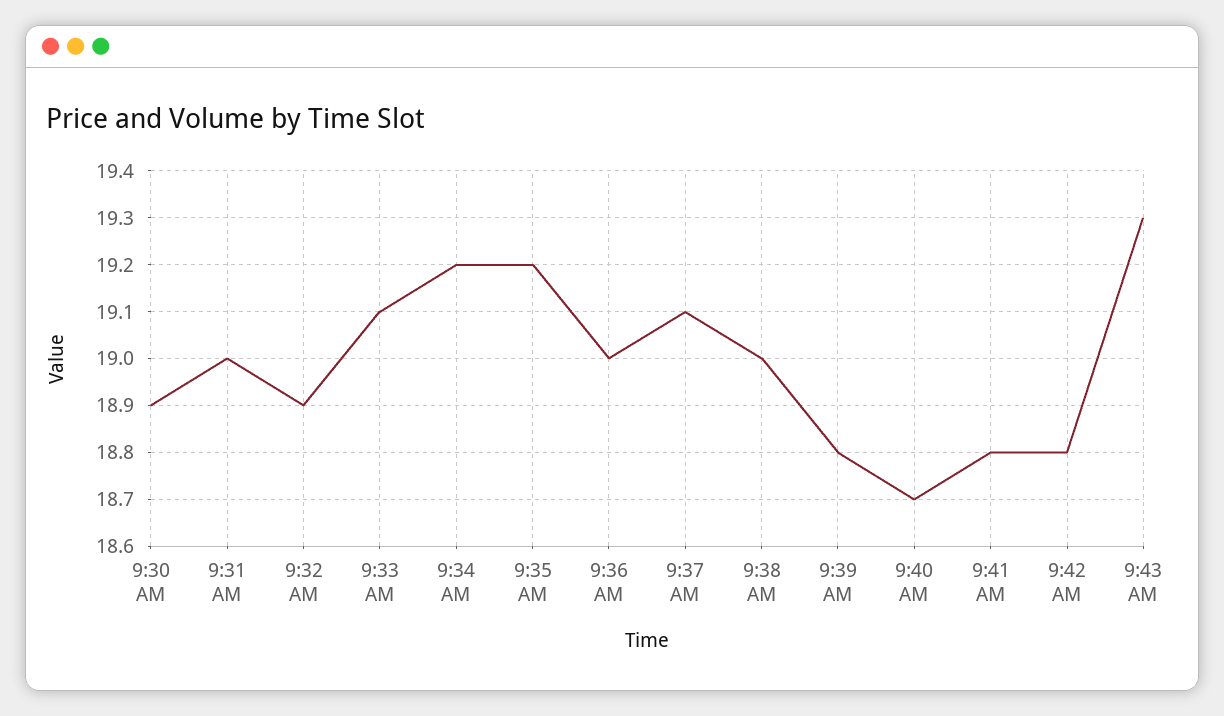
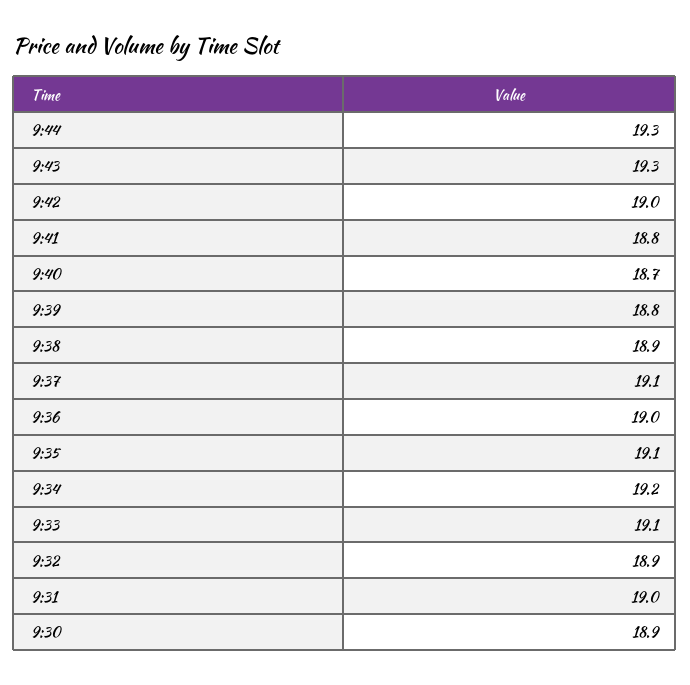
9:35 AM: 19.2 -> 19.1
9:38 AM: 19 -> 18.9
9:42 AM: 18.8 -> 19
9:44: none -> 19.3

